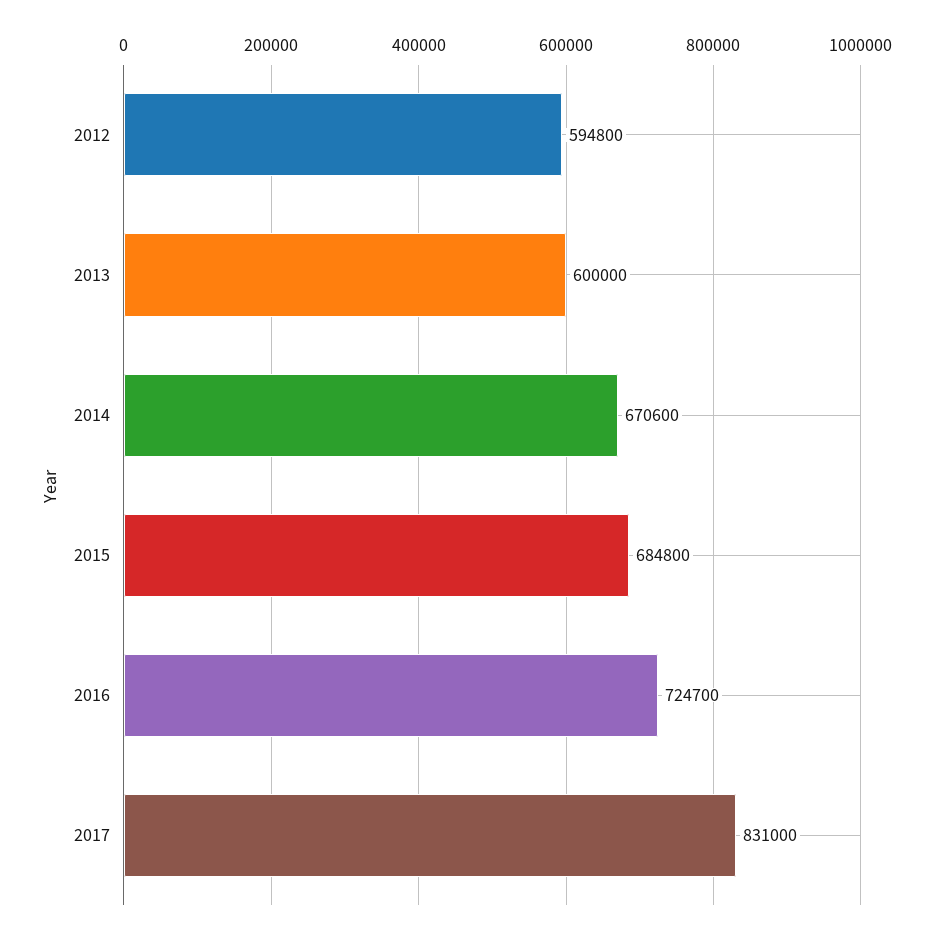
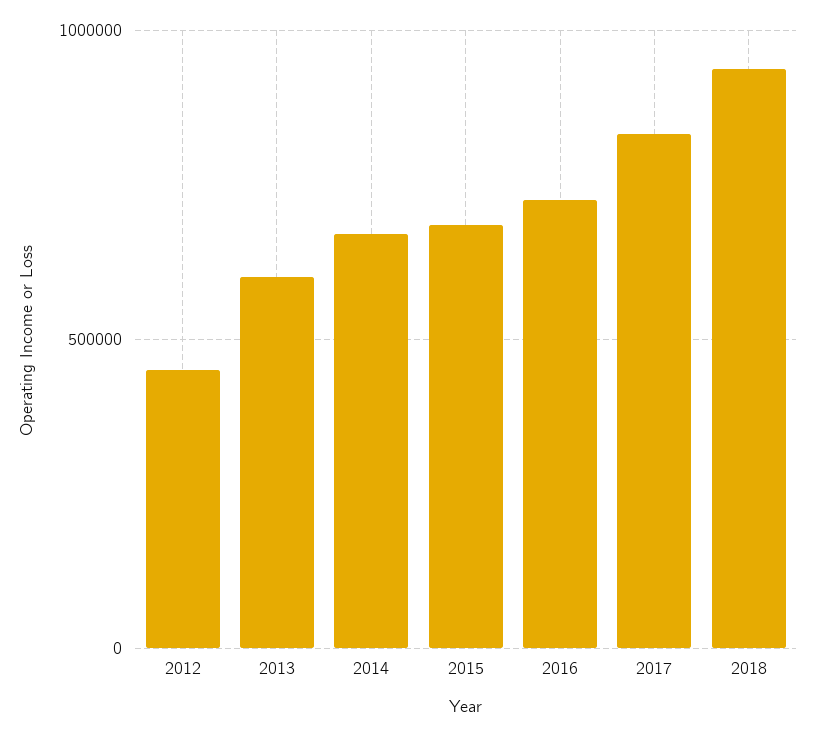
2012: 594800 -> 450000
2018: none -> 950000

